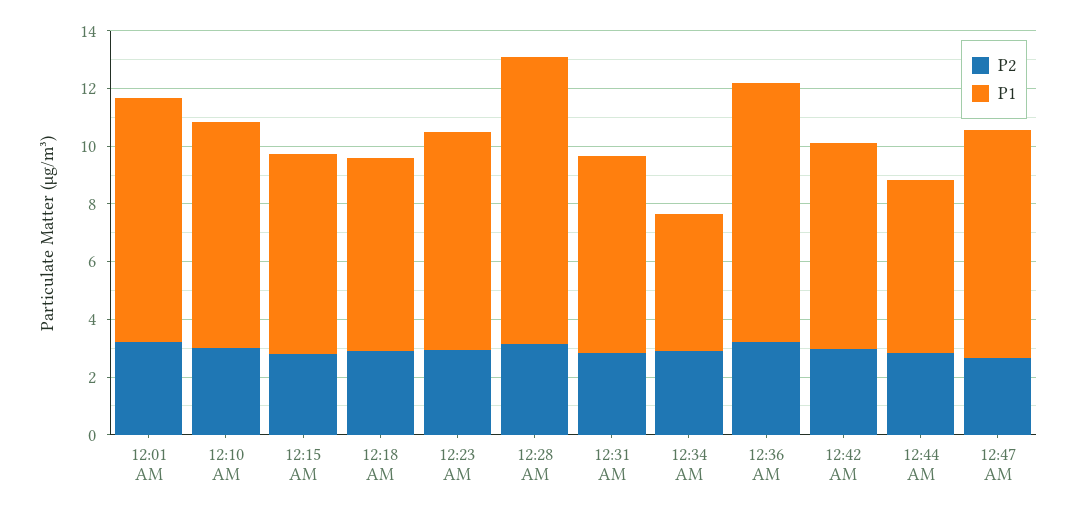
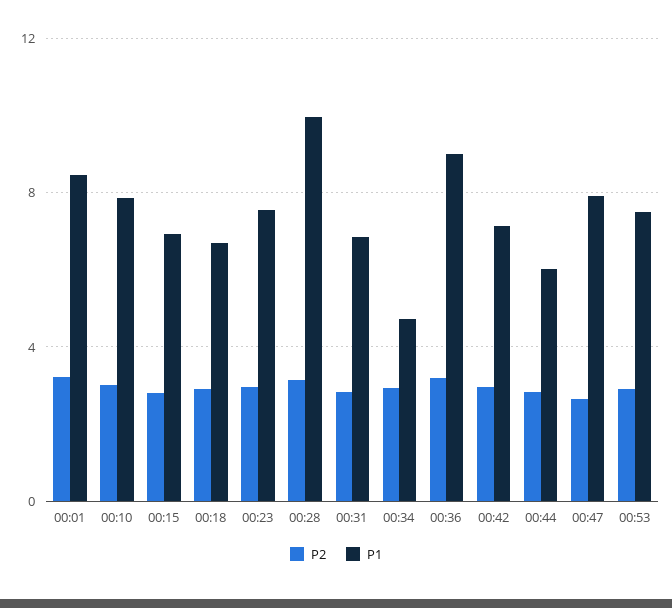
P2, 00:53: none -> 3
P1, 00:53: none -> 7.5

